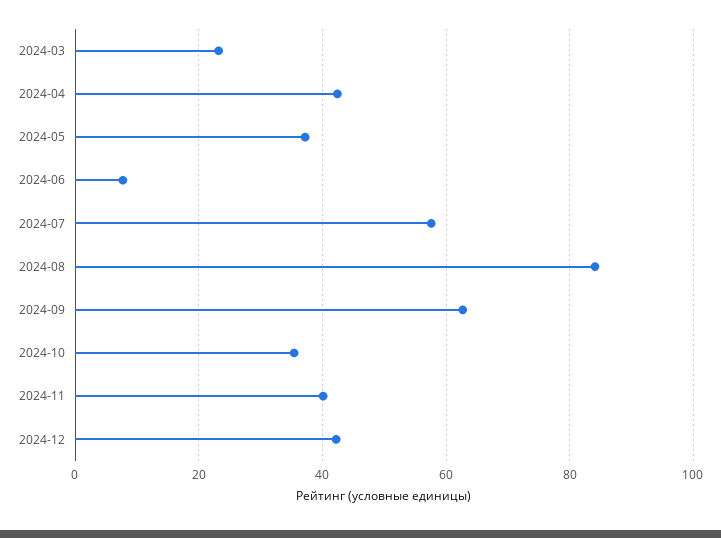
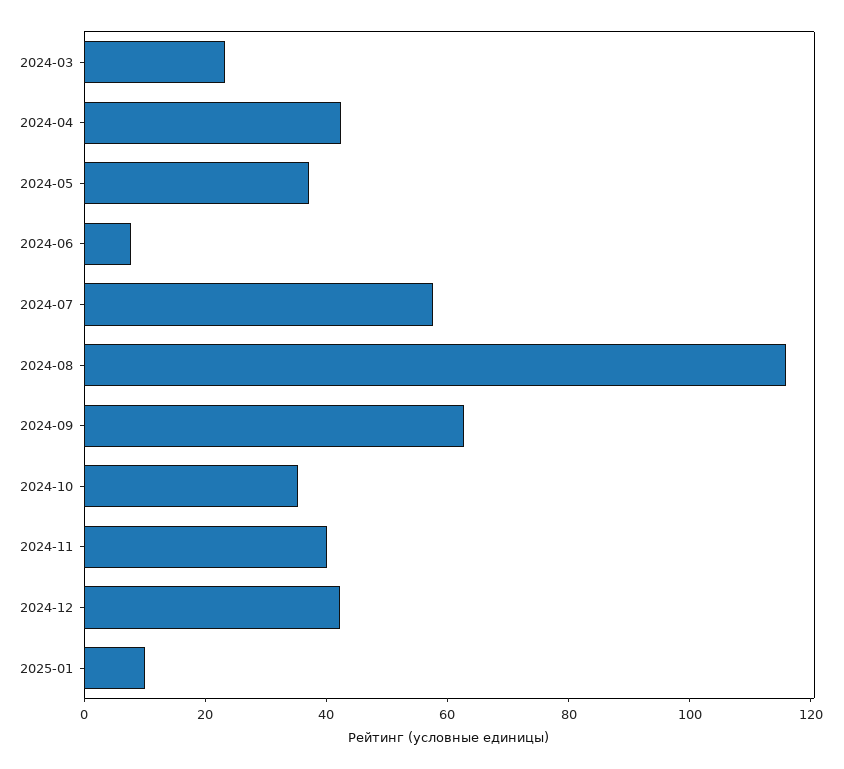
2024-08: 84 -> 115
2025-01: none -> 10

